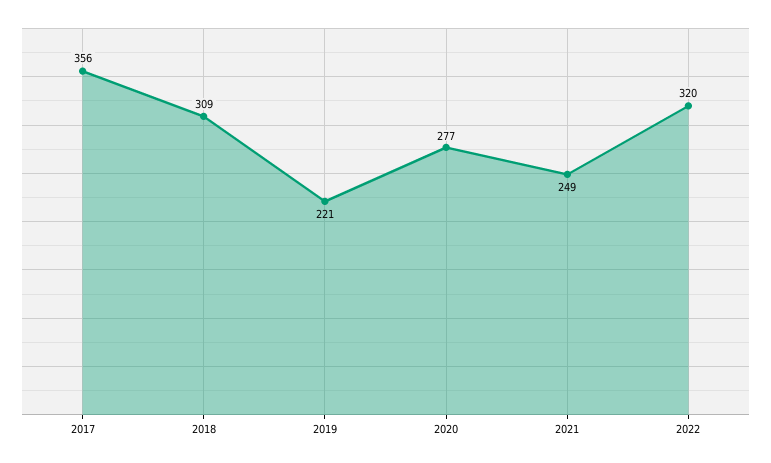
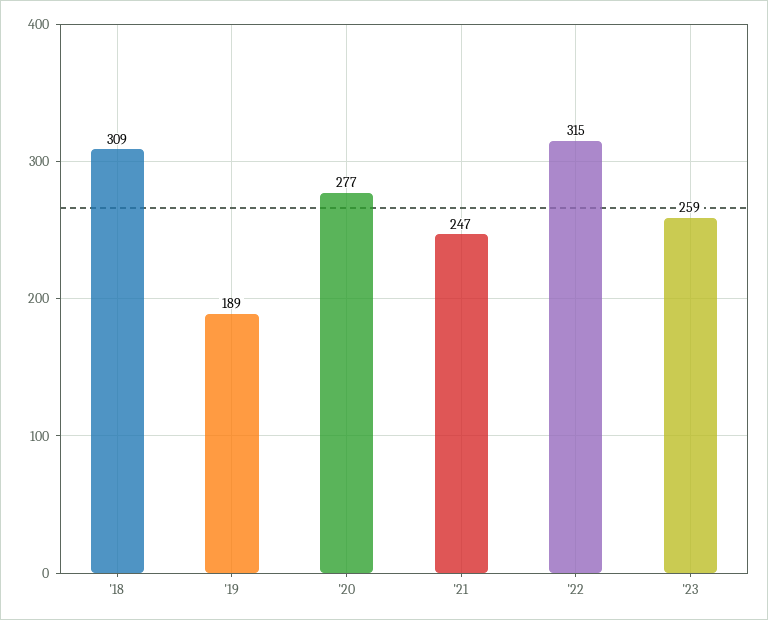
2017: 356 -> none
2019: 221 -> 189
2021: 249 -> 247
2022: 320 -> 315
'23: none -> 259

